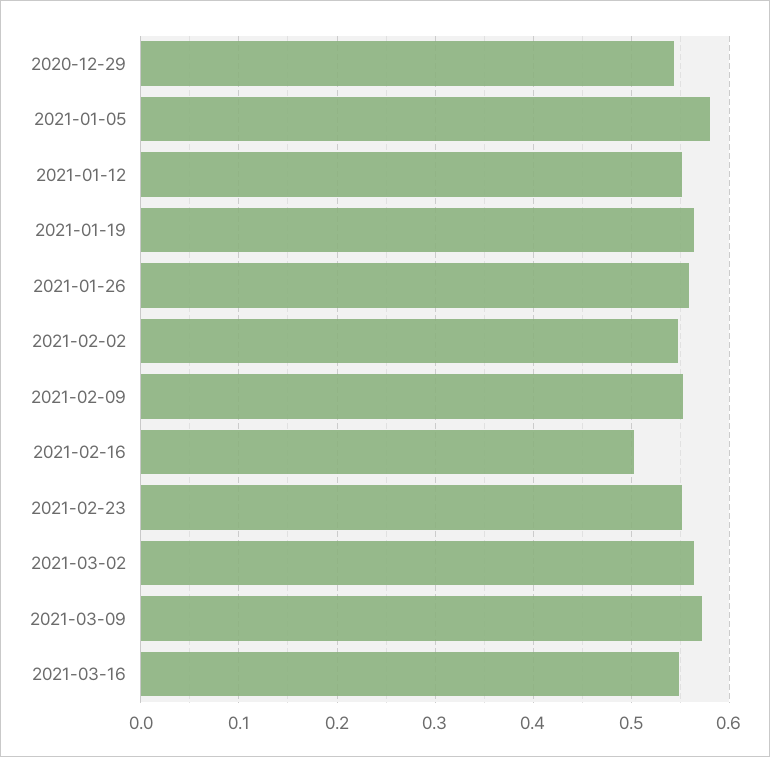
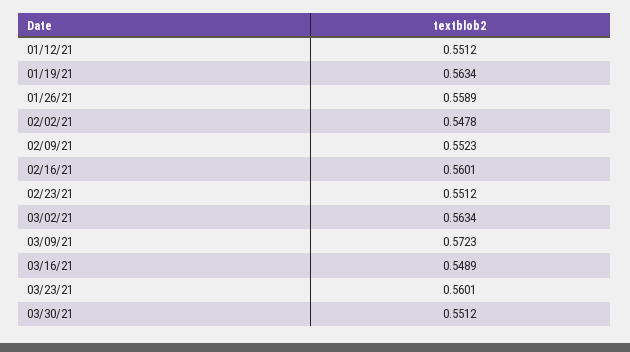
2020-12-29: 0.54 -> none
2021-01-05: 0.58 -> none
2021-02-16: 0.5 -> 0.5601
03/23/21: none -> 0.5601
03/30/21: none -> 0.5512

